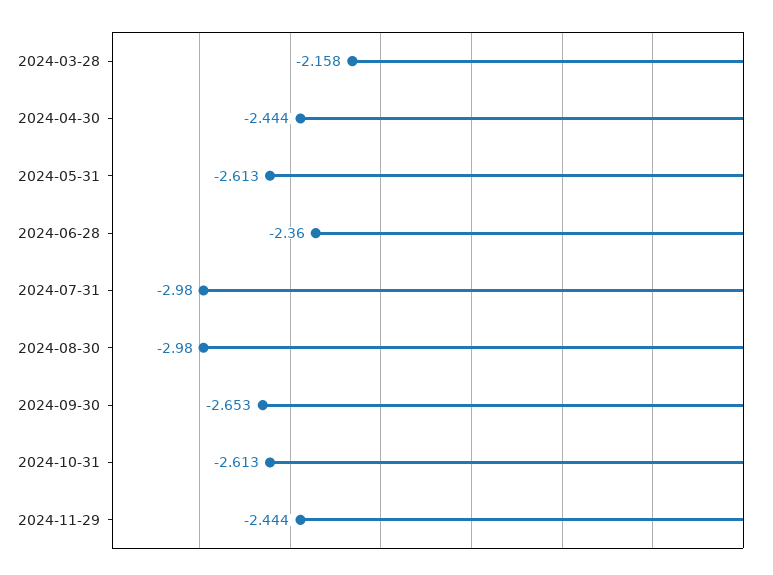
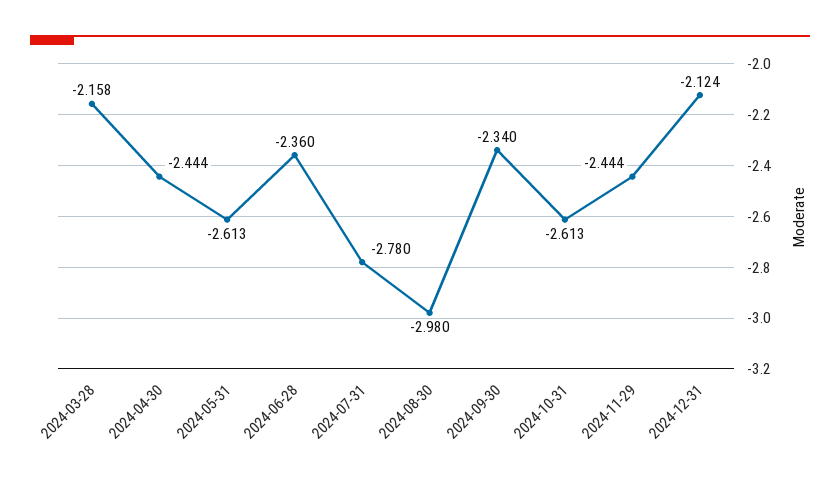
2024-07-31: -2.98 -> -2.78
2024-09-30: -2.653 -> -2.34
2024-12-31: none -> -2.124

